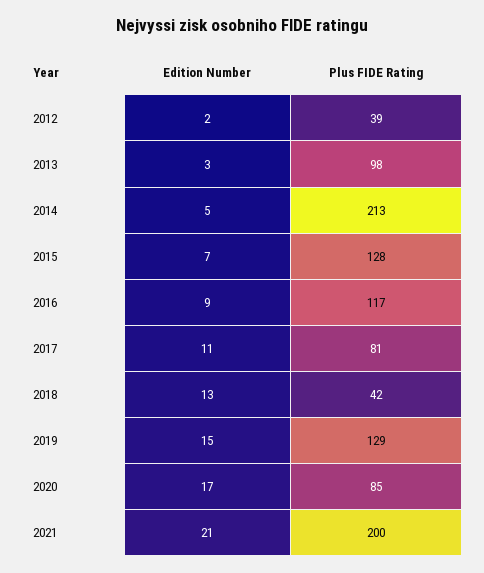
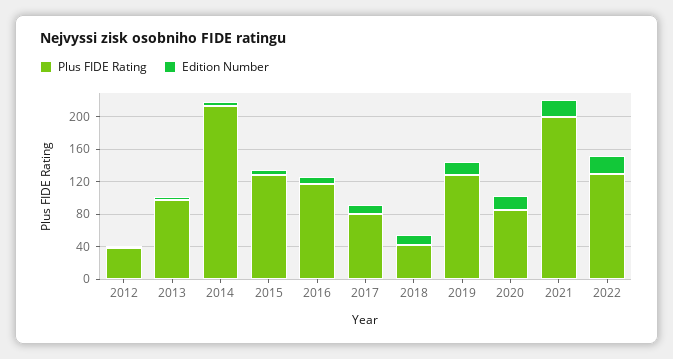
Plus FIDE Rating, 2022: none -> 130
Edition Number, 2022: none -> 20

